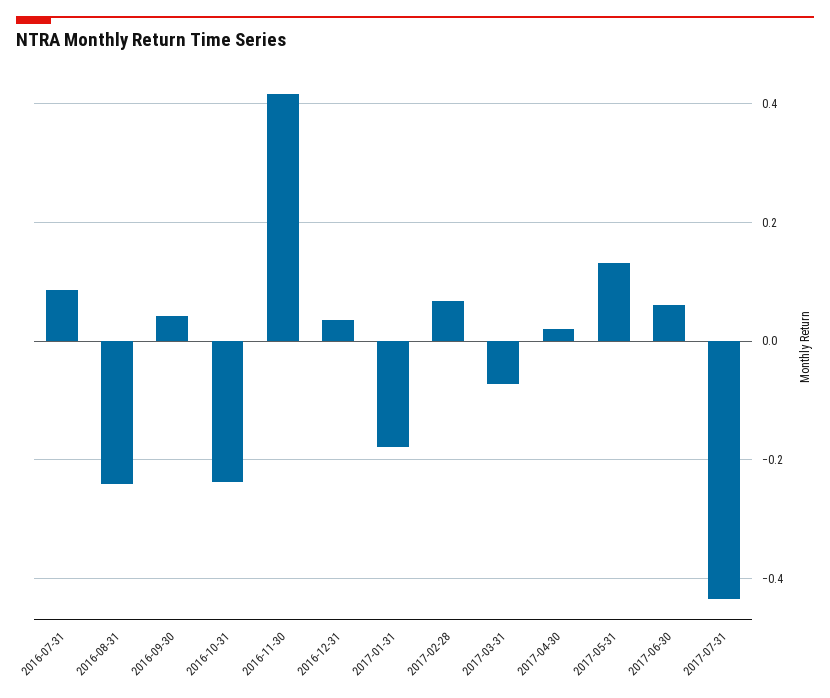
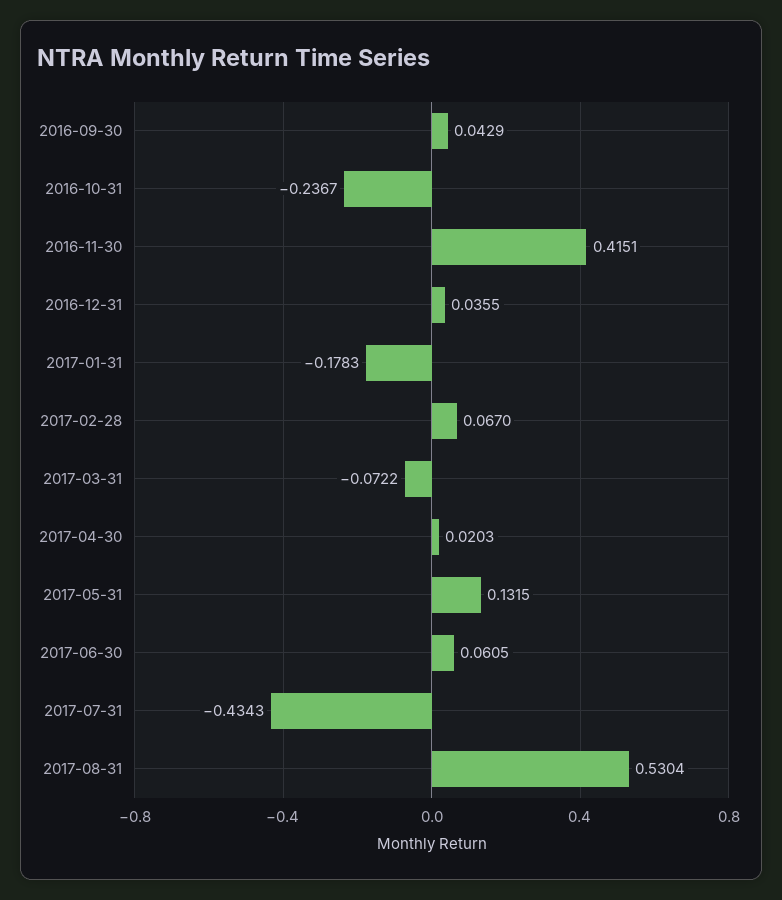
2016-07-31: 0.08 -> none
2016-08-31: -0.24 -> none
2017-08-31: none -> 0.5304

